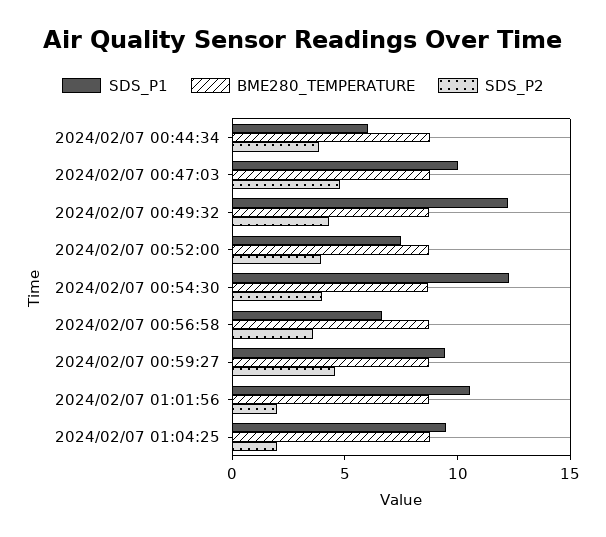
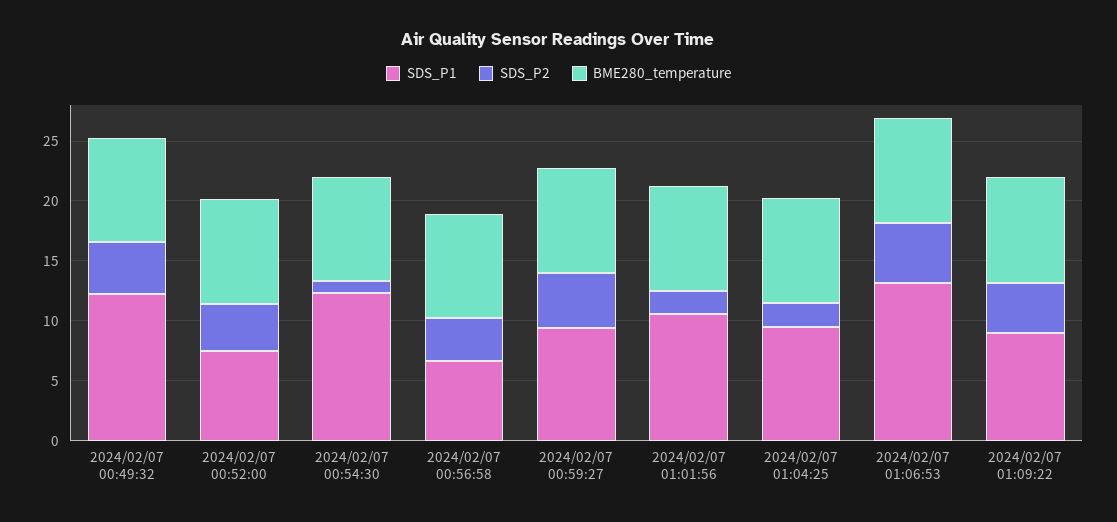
SDS_P1, 2024/02/07 00:44:34: 6 -> none
BME280_TEMPERATURE, 2024/02/07 00:44:34: 9 -> none
SDS_P2, 2024/02/07 00:44:34: 4 -> none
SDS_P1, 2024/02/07 00:47:03: 10 -> none
BME280_TEMPERATURE, 2024/02/07 00:47:03: 9 -> none
SDS_P2, 2024/02/07 00:47:03: 5 -> none
SDS_P2, 2024/02/07 00:54:30: 4 -> 1
SDS_P1, 2024/02/07 01:06:53: none -> 13
SDS_P2, 2024/02/07 01:06:53: none -> 5
BME280_TEMPERATURE, 2024/02/07 01:06:53: none -> 9
SDS_P1, 2024/02/07 01:09:22: none -> 9
SDS_P2, 2024/02/07 01:09:22: none -> 4
BME280_TEMPERATURE, 2024/02/07 01:09:22: none -> 9

